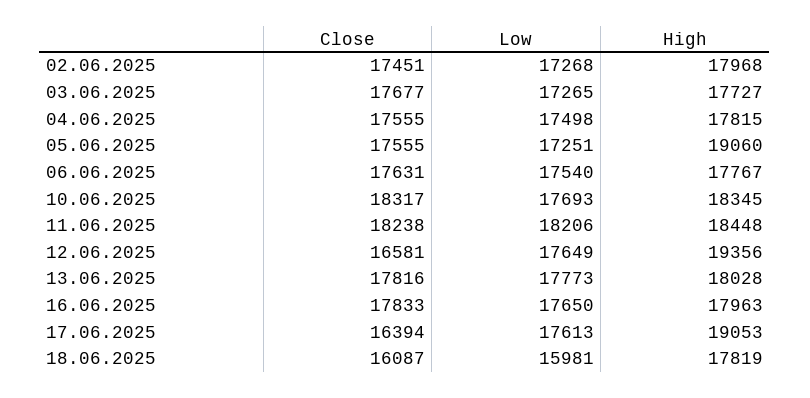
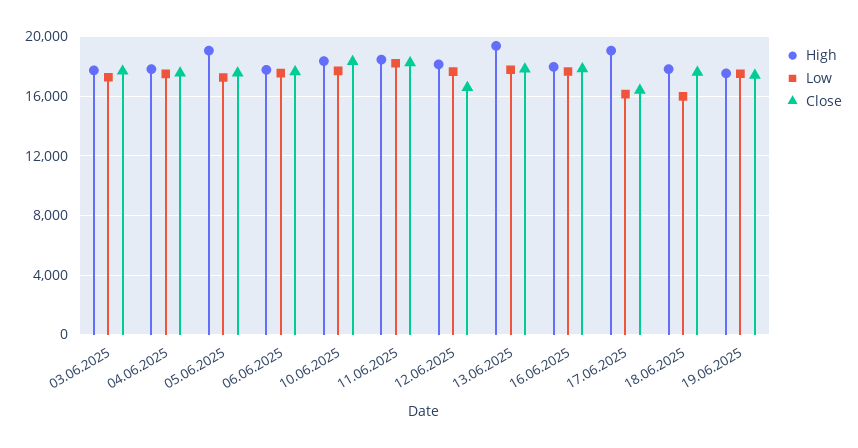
Close, 02.06.2025: 17451 -> none
Low, 02.06.2025: 17268 -> none
High, 02.06.2025: 17968 -> none
High, 12.06.2025: 19356 -> 18000
High, 13.06.2025: 18028 -> 19500
Low, 17.06.2025: 17613 -> 16000
Close, 18.06.2025: 16087 -> 17500
High, 19.06.2025: none -> 17500
Low, 19.06.2025: none -> 17500
Close, 19.06.2025: none -> 17500

